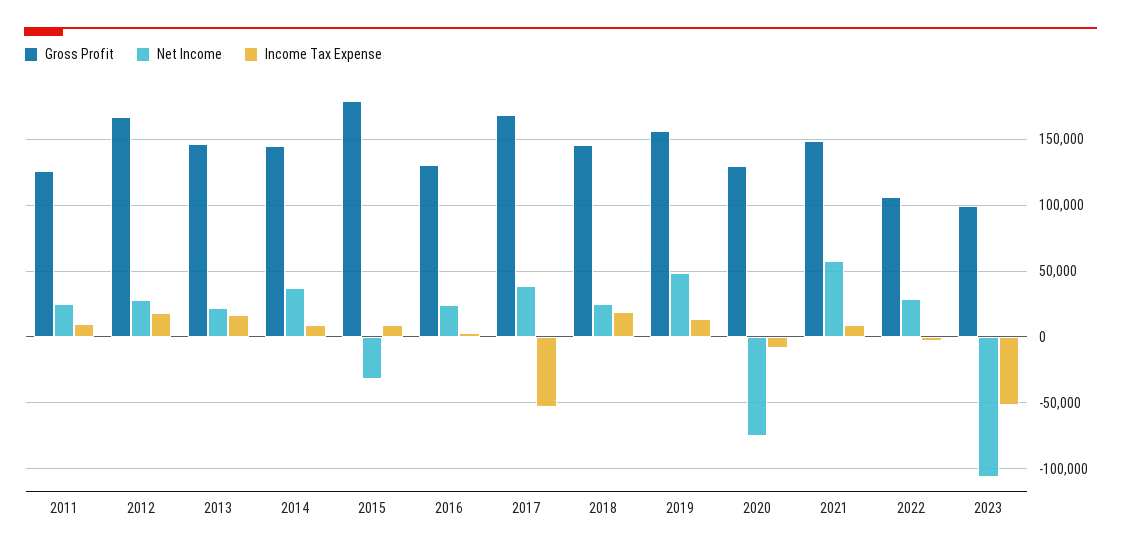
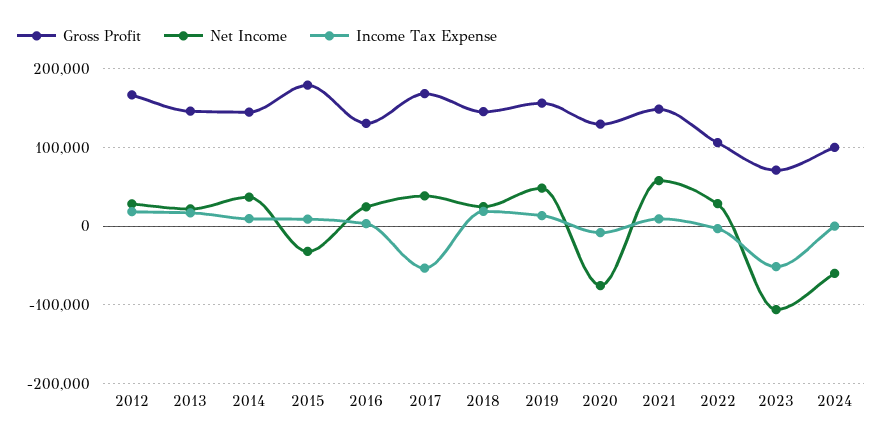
Gross Profit, 2011: 125000 -> none
Net Income, 2011: 25000 -> none
Income Tax Expense, 2011: 10000 -> none
Gross Profit, 2023: 100000 -> 70000
Gross Profit, 2024: none -> 100000
Net Income, 2024: none -> -60000
Income Tax Expense, 2024: none -> 0

